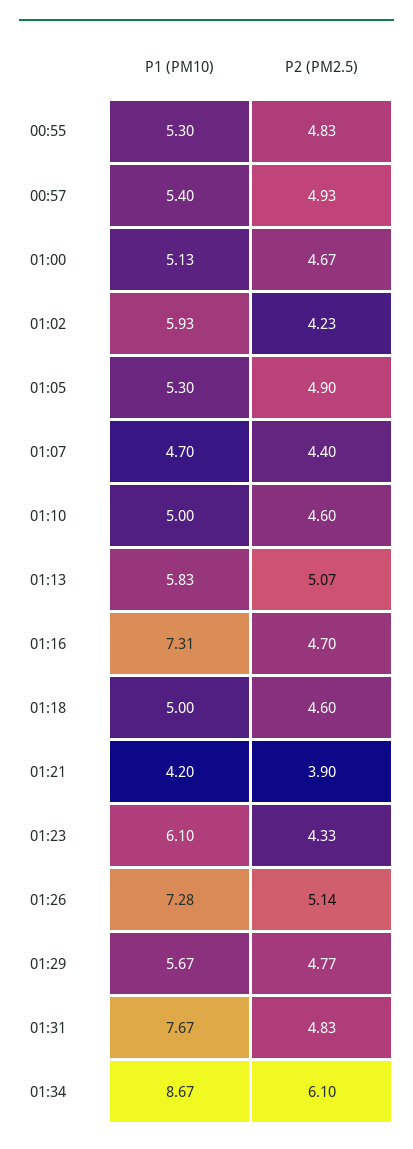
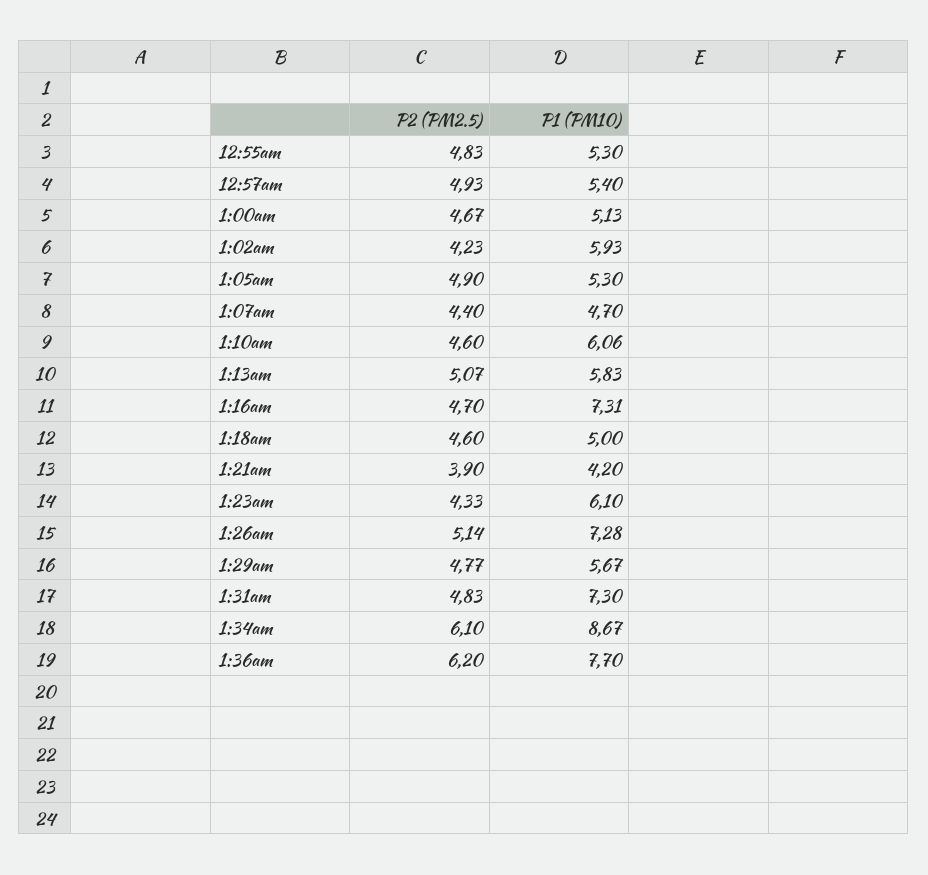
P1 (PM10), 01:10: 5 -> 6.06
P1 (PM10), 01:31: 7.67 -> 7.3
P2 (PM2.5), 1:36am: none -> 6.2
P1 (PM10), 1:36am: none -> 7.7

